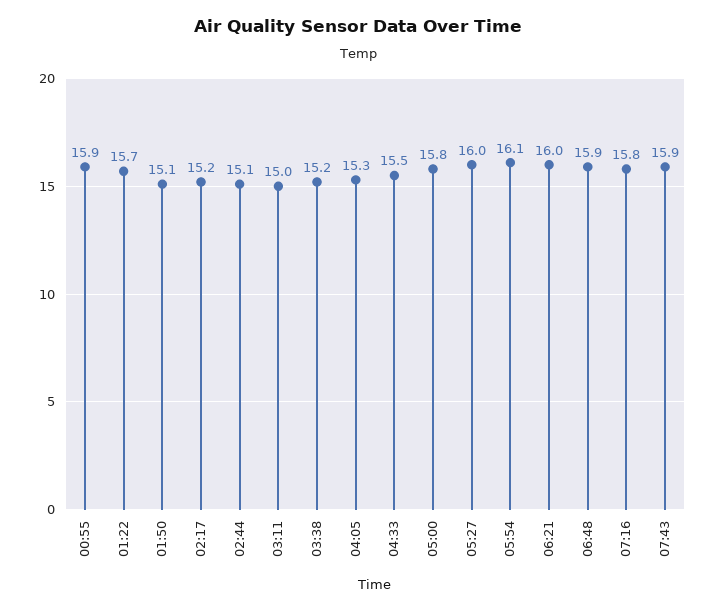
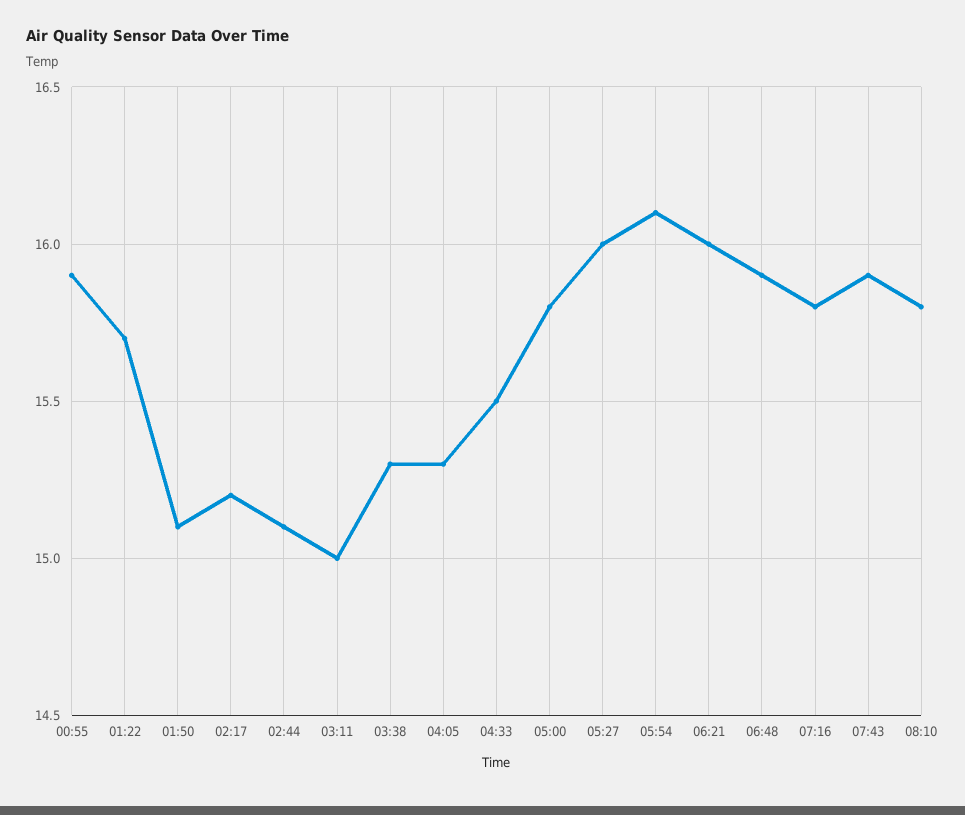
03:38: 15.2 -> 15.3
08:10: none -> 15.8

